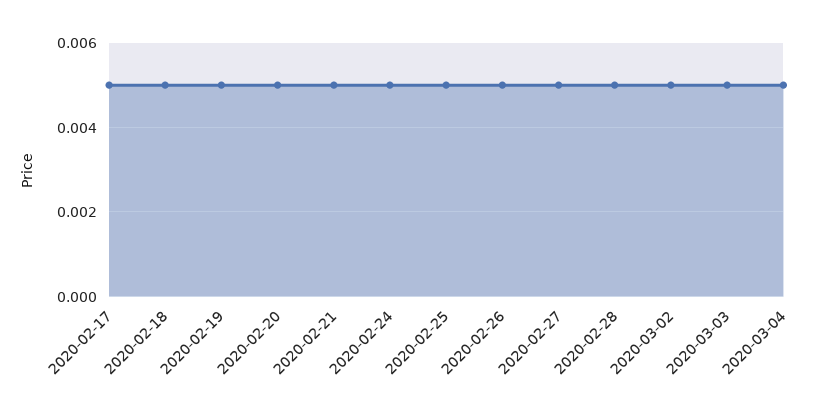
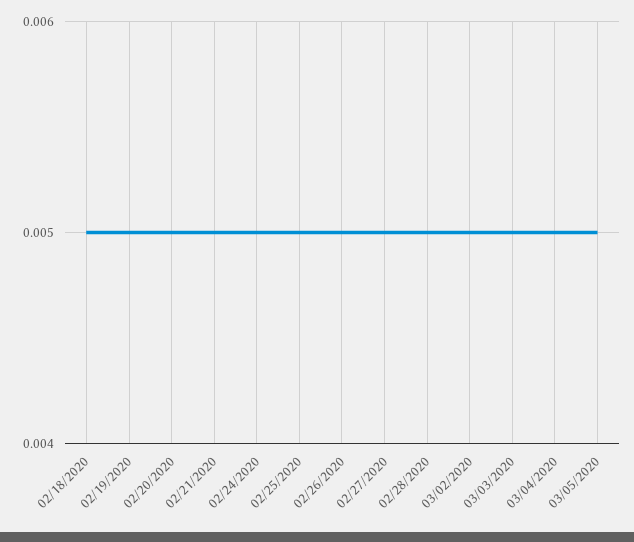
2020-02-17: 0.005 -> none
03/05/2020: none -> 0.005

